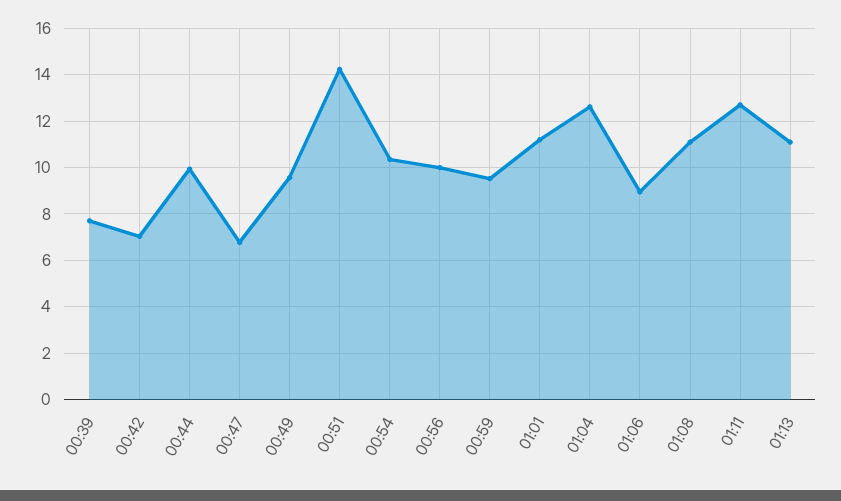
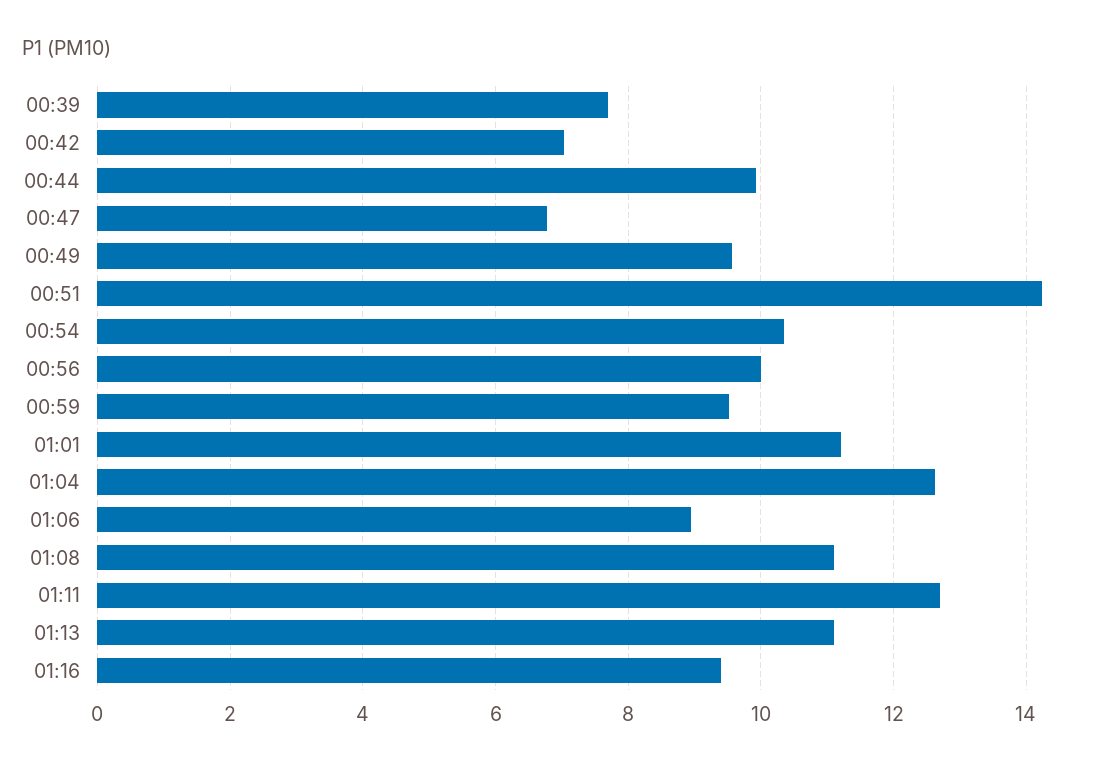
01:16: none -> 9.4

